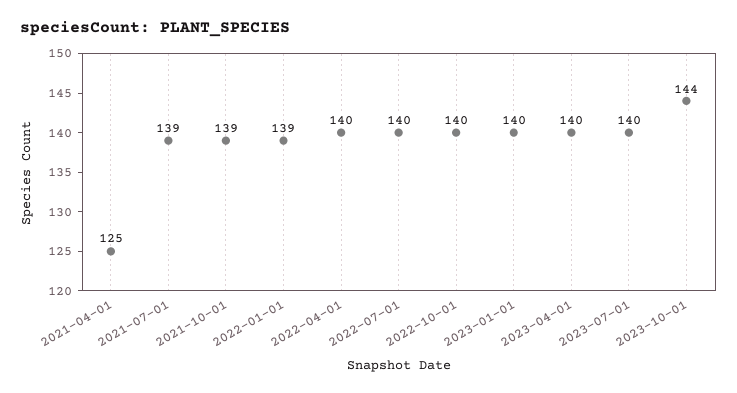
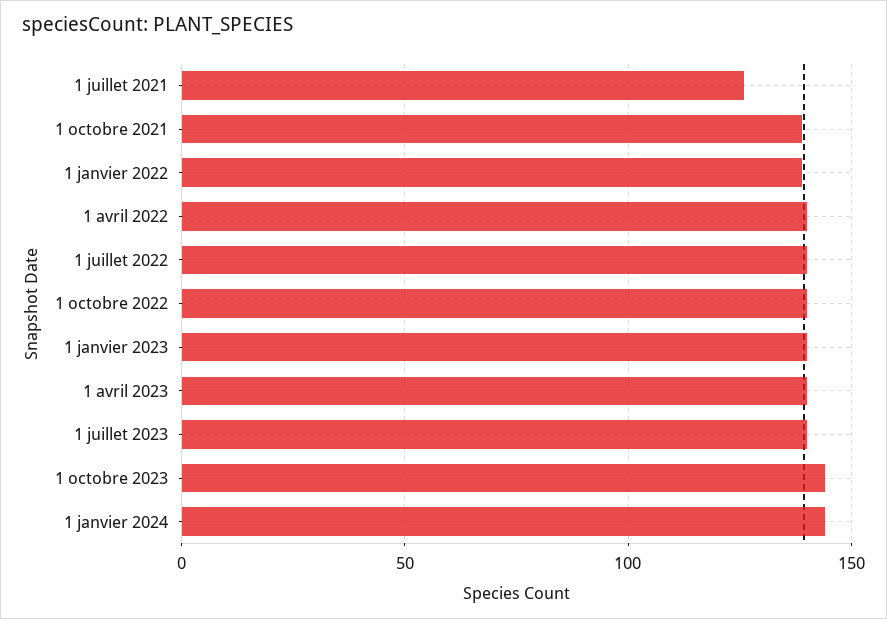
2021-04-01: 125 -> none
2021-07-01: 139 -> 125
1 janvier 2024: none -> 145

